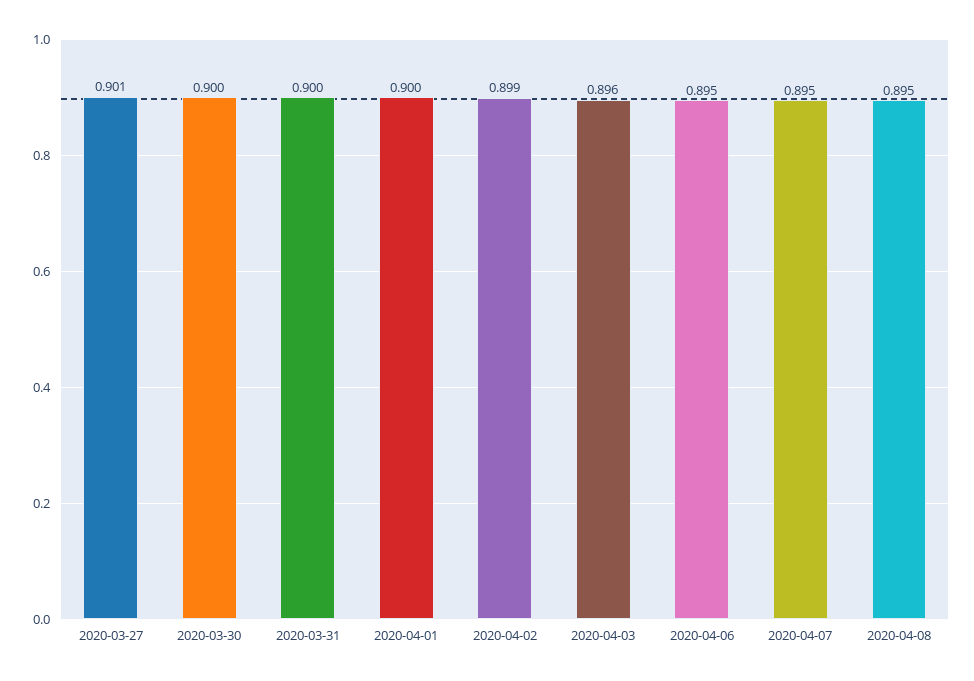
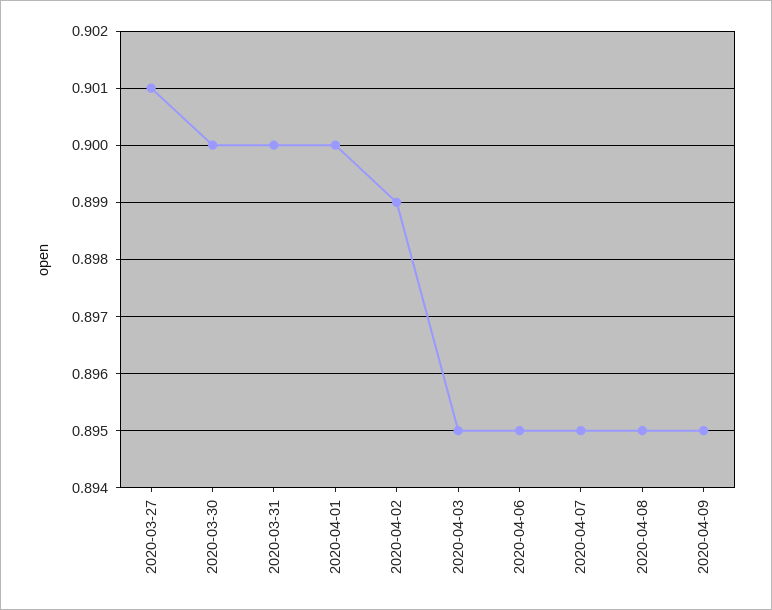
2020-04-03: 0.896 -> 0.895
2020-04-09: none -> 0.895

